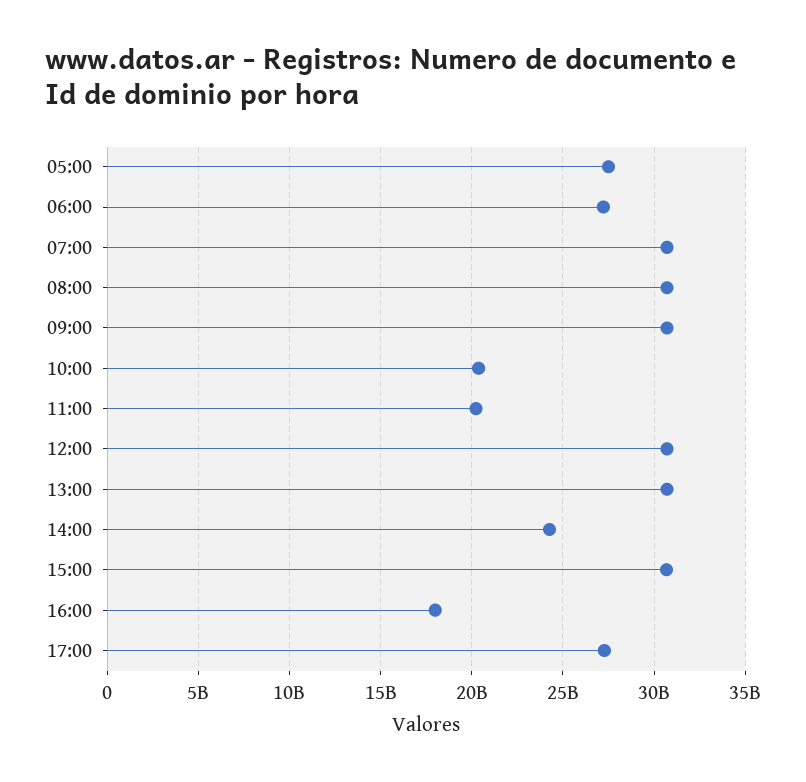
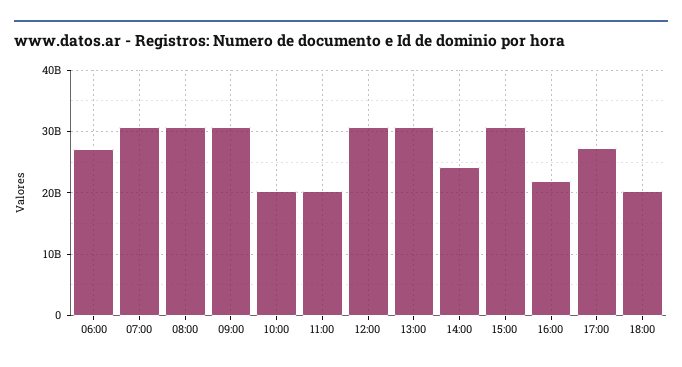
05:00: 27500000000 -> none
16:00: 18000000000 -> 22000000000
18:00: none -> 20000000000

